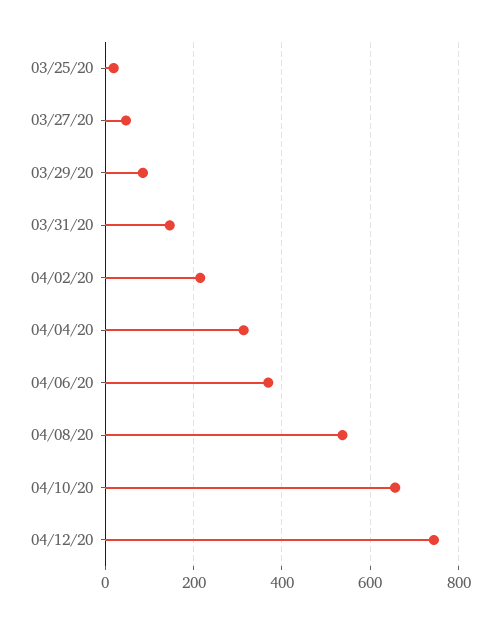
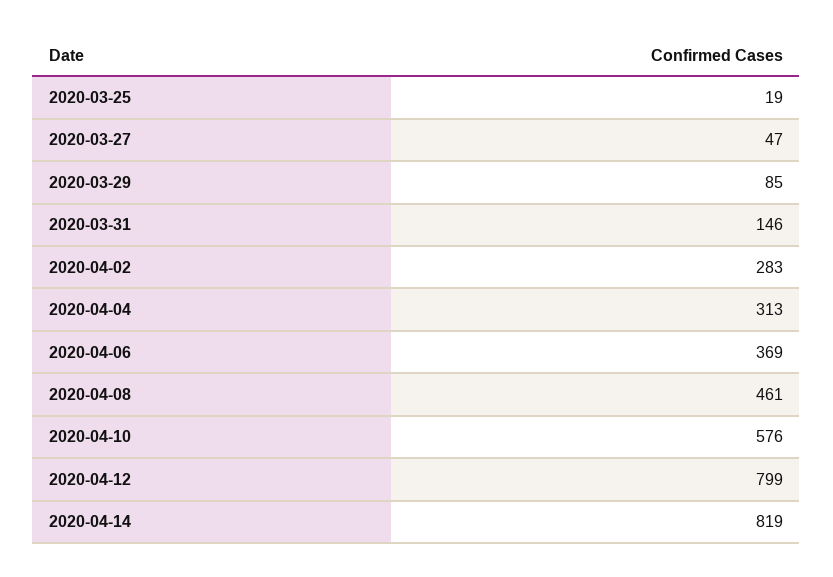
04/02/20: 220 -> 283
04/08/20: 540 -> 461
04/10/20: 660 -> 576
04/12/20: 740 -> 799
2020-04-14: none -> 819

